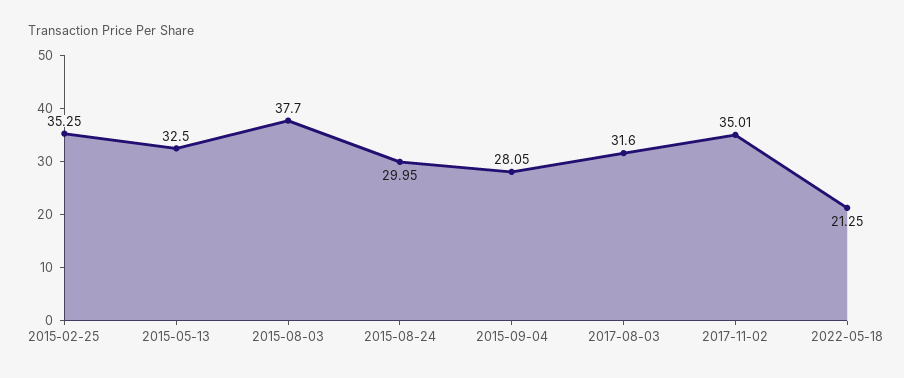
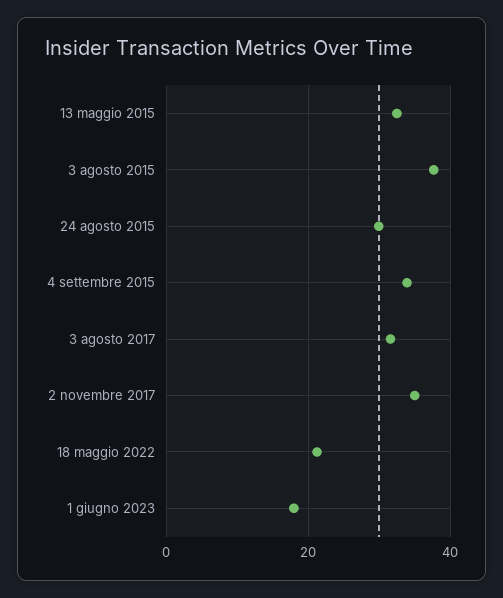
2015-02-25: 35.25 -> none
2015-09-04: 28.05 -> 34
1 giugno 2023: none -> 18

